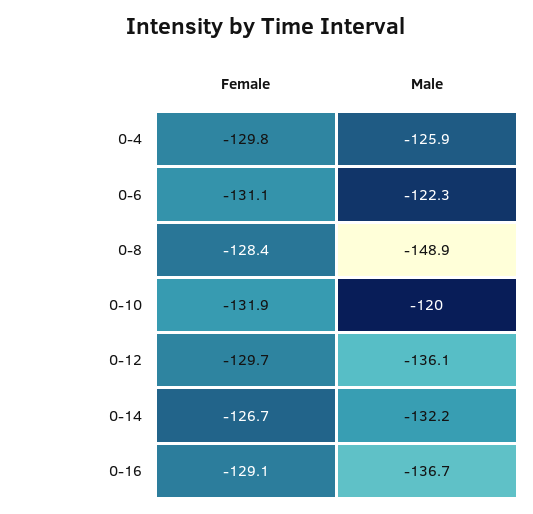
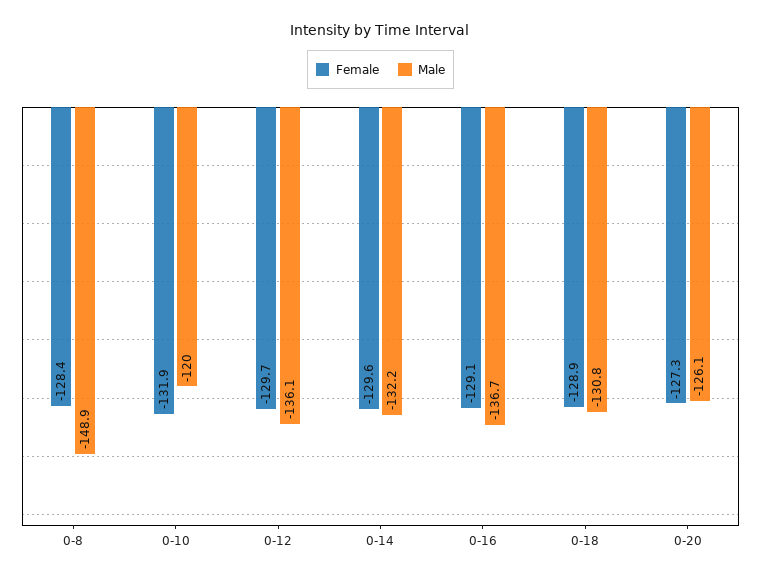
Female, 0-4: -129.8 -> none
Male, 0-4: -125.9 -> none
Female, 0-6: -131.1 -> none
Male, 0-6: -122.3 -> none
Female, 0-14: -126.7 -> -129.6
Female, 0-18: none -> -128.9
Male, 0-18: none -> -130.8
Female, 0-20: none -> -127.3
Male, 0-20: none -> -126.1

